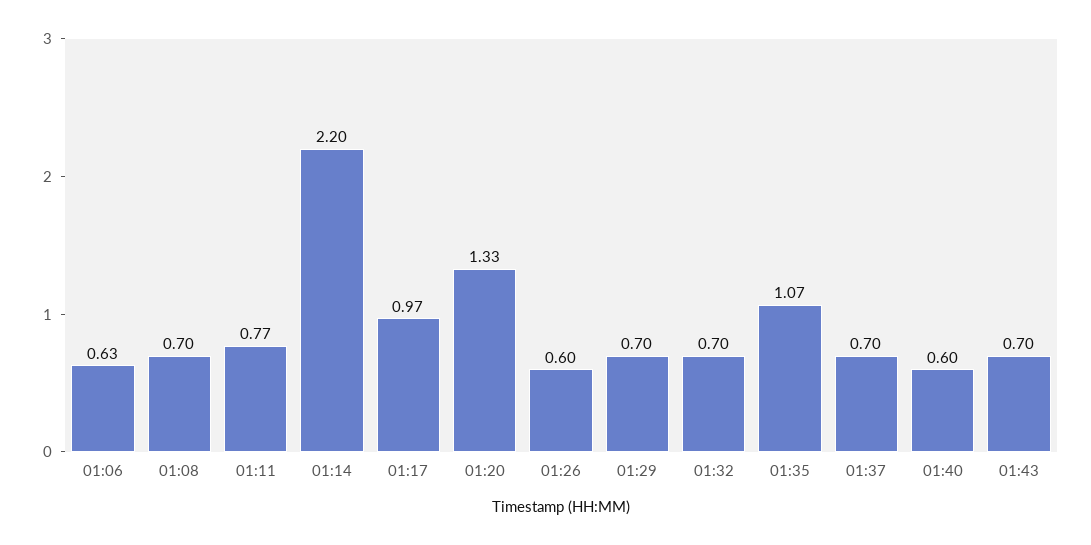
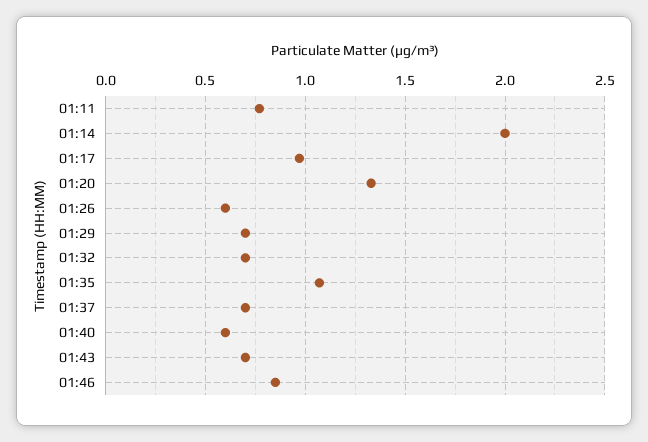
01:06: 0.63 -> none
01:08: 0.7 -> none
01:14: 2.2 -> 2
01:46: none -> 0.85

